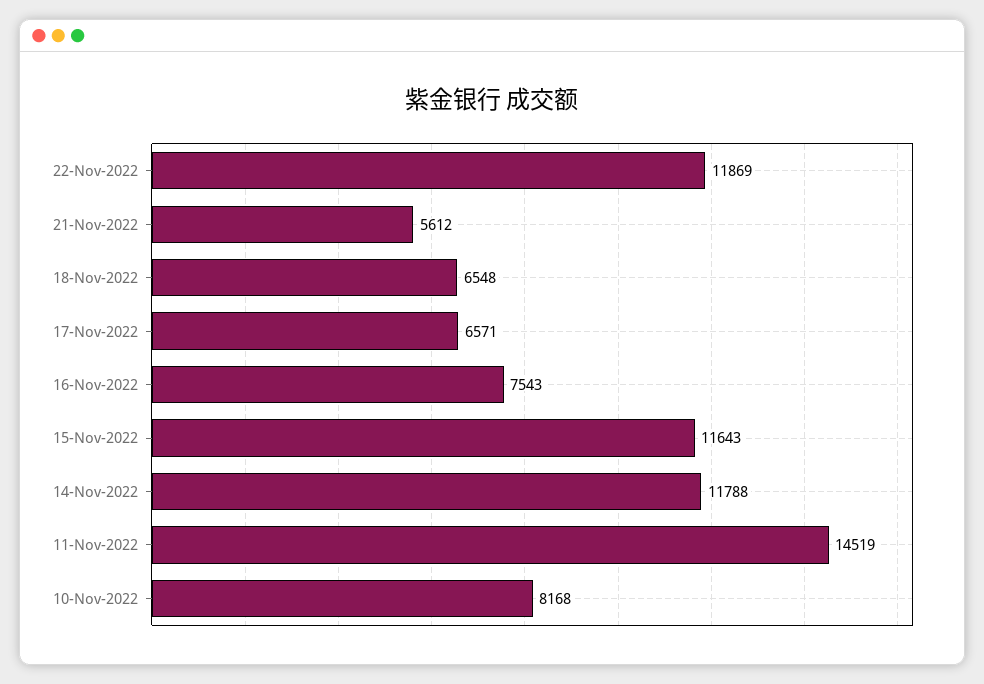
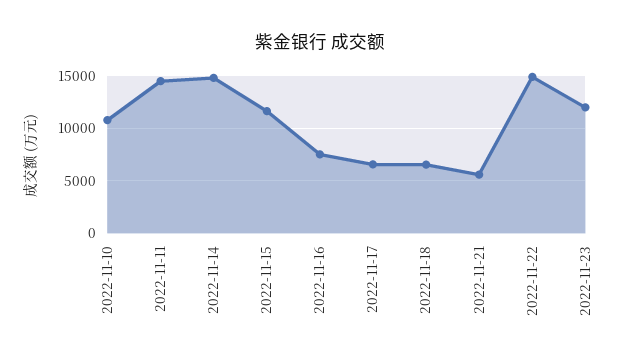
22-Nov-2022: 11869 -> 15000
14-Nov-2022: 11788 -> 15000
10-Nov-2022: 8168 -> 11000
2022-11-23: none -> 12000

